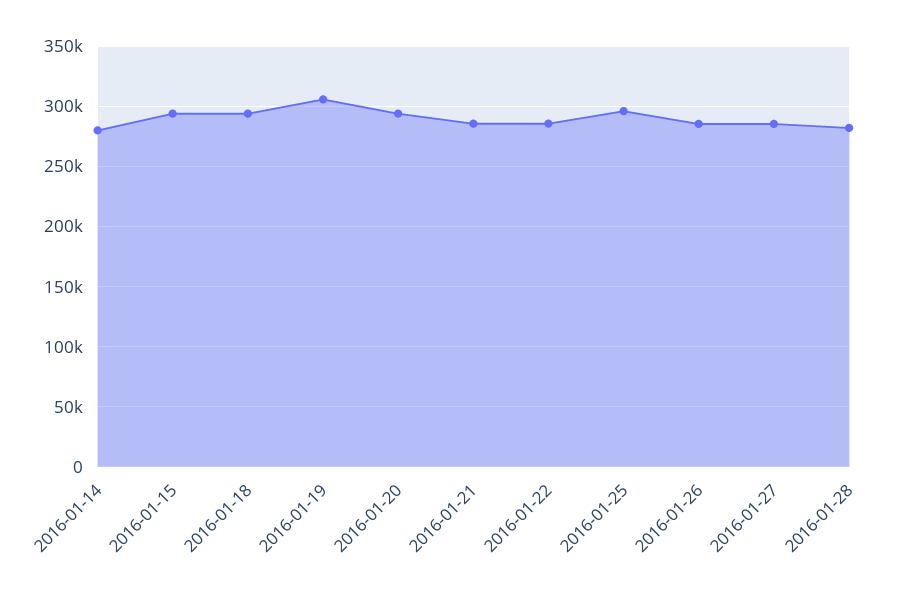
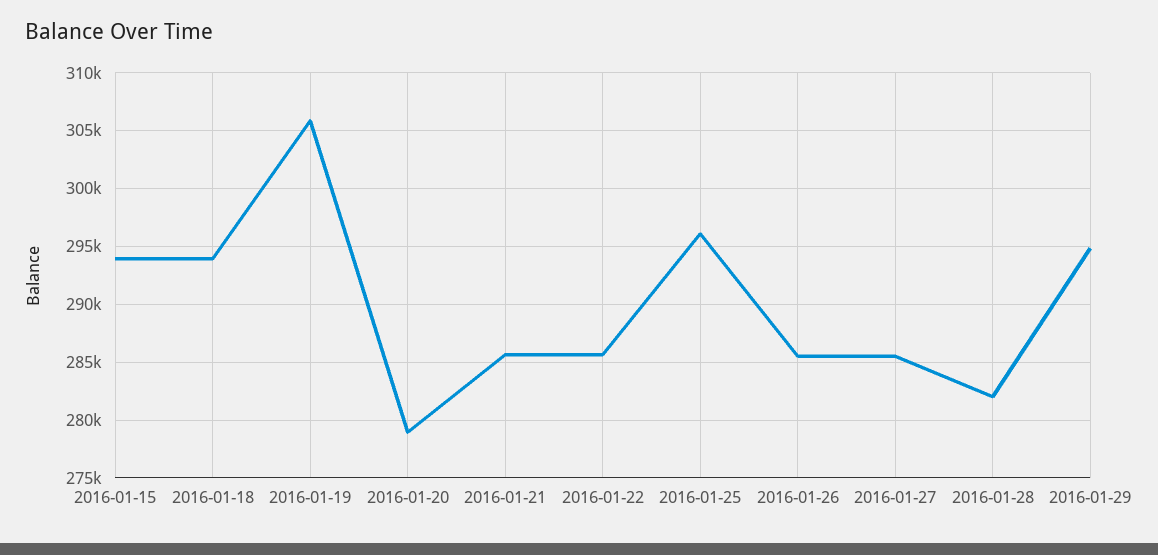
2016-01-14: 280000 -> none
2016-01-20: 295000 -> 279000
2016-01-29: none -> 295000

